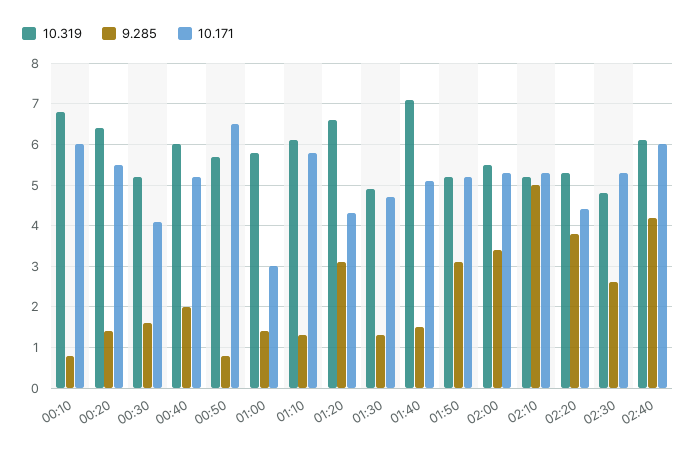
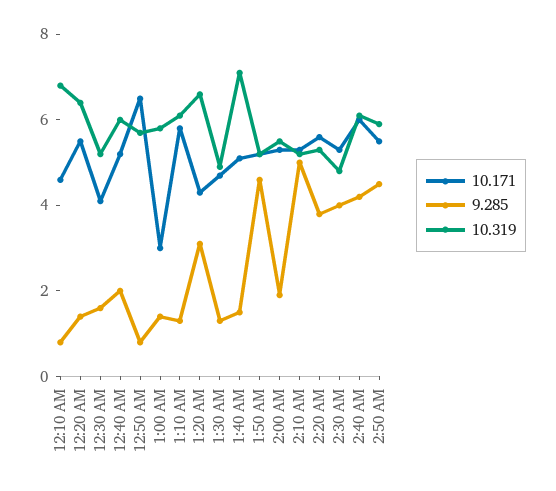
10.171, 00:10: 6 -> 4.5
9.285, 01:50: 3 -> 4.5
9.285, 02:00: 3.5 -> 2
10.171, 02:20: 4.5 -> 5.5
9.285, 02:30: 2.5 -> 4
10.171, 2:50 AM: none -> 5.5
9.285, 2:50 AM: none -> 4.5
10.319, 2:50 AM: none -> 6

